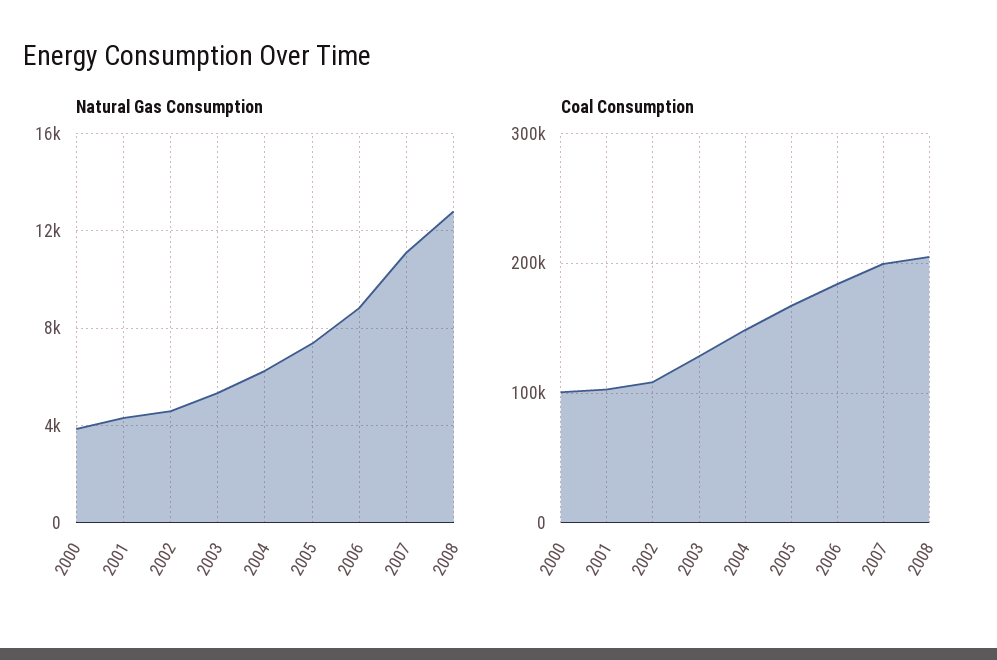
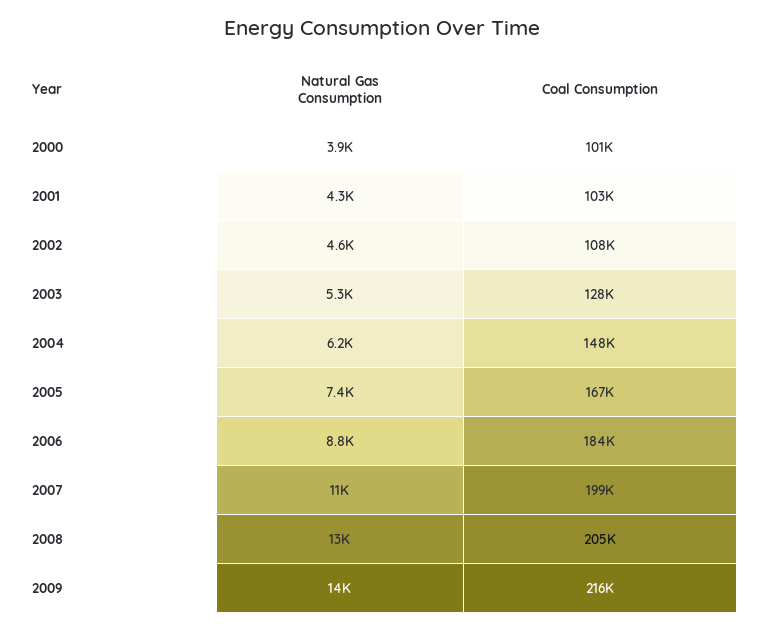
Natural Gas Consumption, 2009: none -> 14000
Coal Consumption, 2009: none -> 216000

